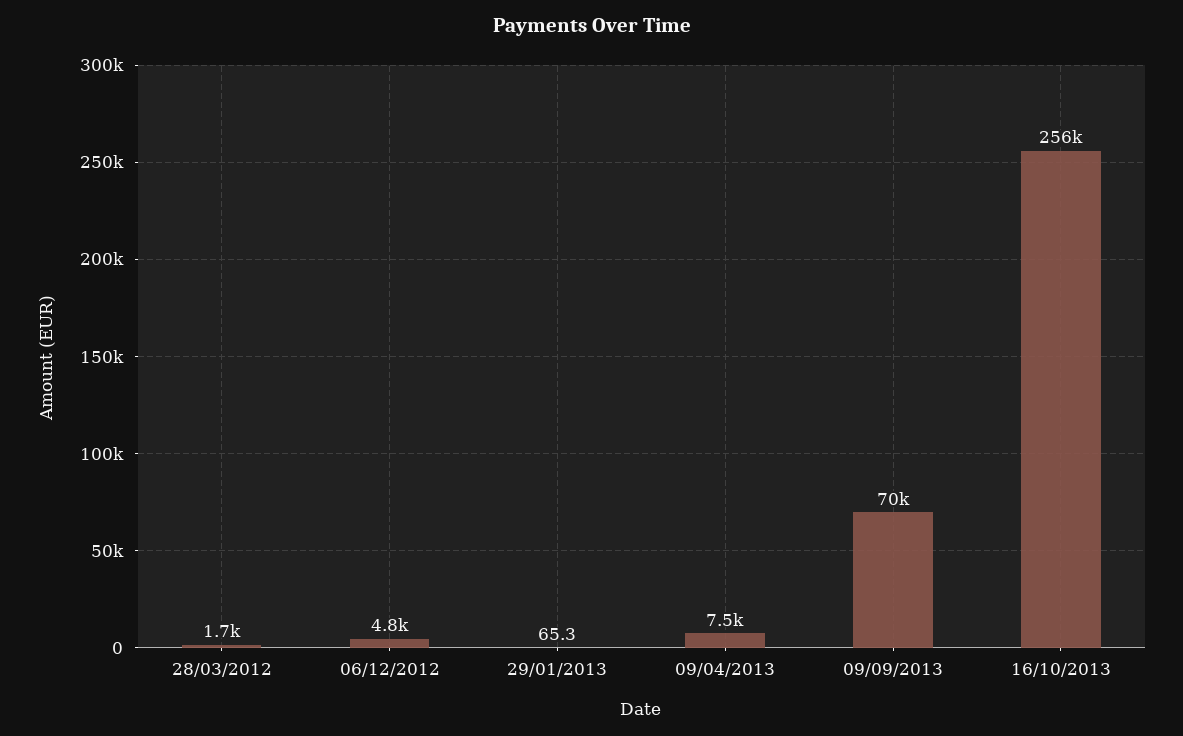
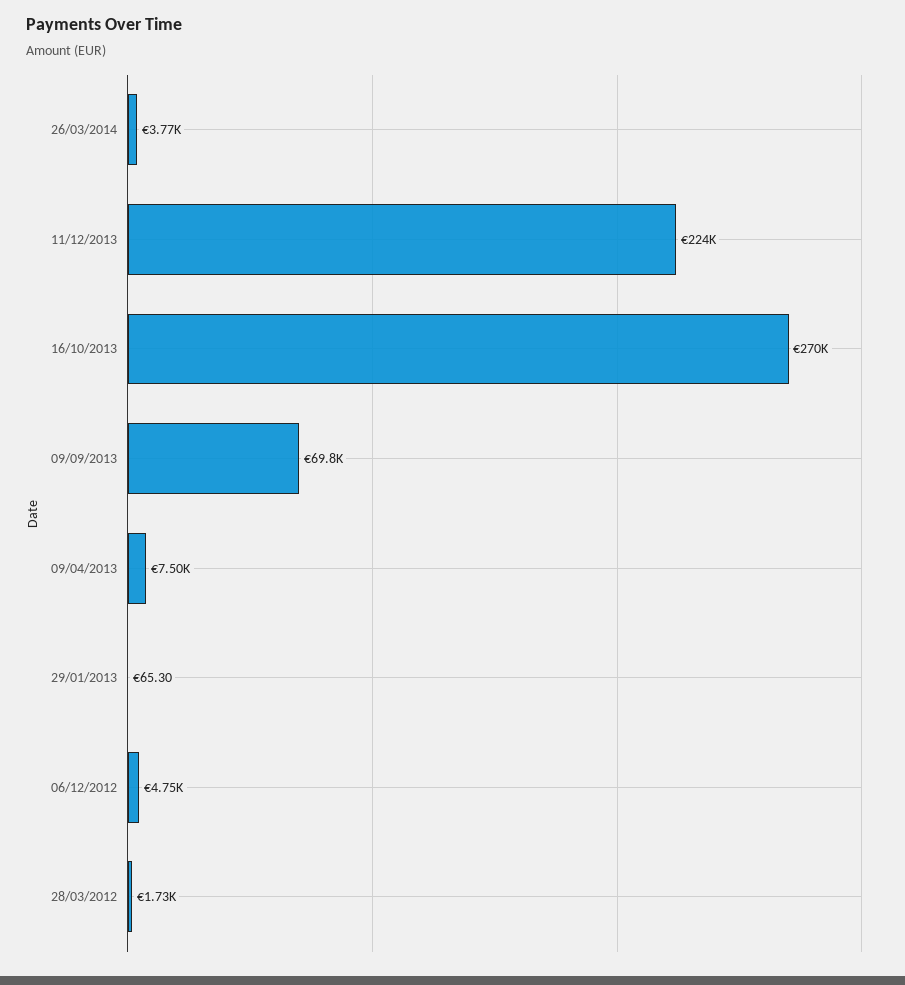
16/10/2013: 256000 -> 270000
26/03/2014: none -> 3770
11/12/2013: none -> 224000

